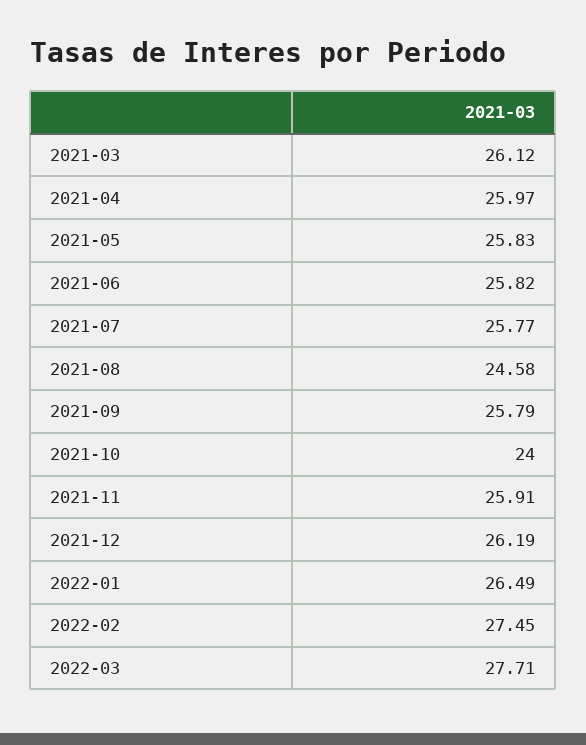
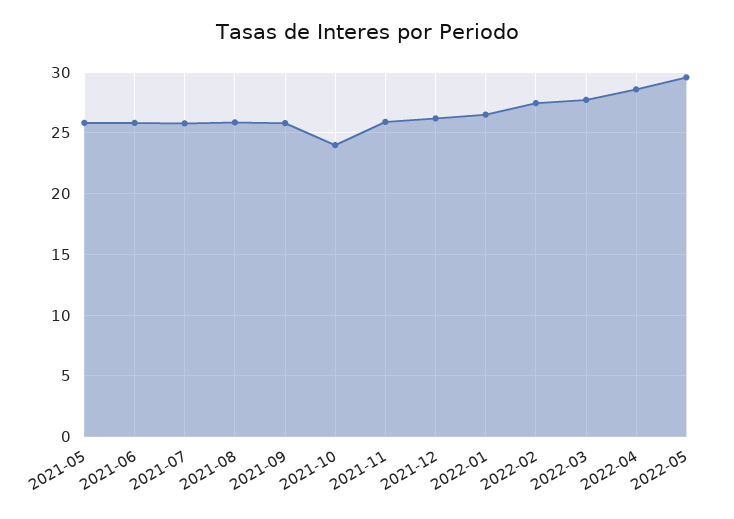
2021-03: 26.12 -> none
2021-04: 25.97 -> none
2021-08: 24.58 -> 26
2022-04: none -> 28.5
2022-05: none -> 29.5

